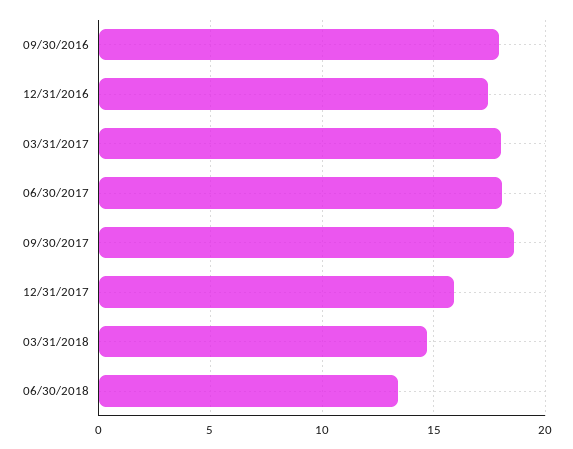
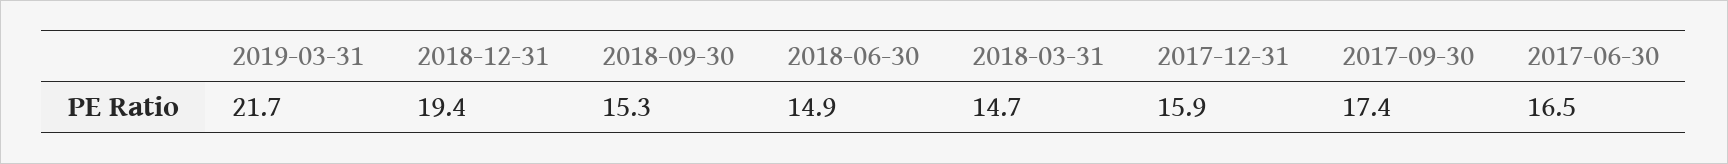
09/30/2016: 18 -> none
12/31/2016: 17.5 -> none
03/31/2017: 18 -> none
06/30/2017: 18 -> 16.5
09/30/2017: 18.5 -> 17.4
06/30/2018: 13.5 -> 14.9
2019-03-31: none -> 21.7
2018-12-31: none -> 19.4
2018-09-30: none -> 15.3

